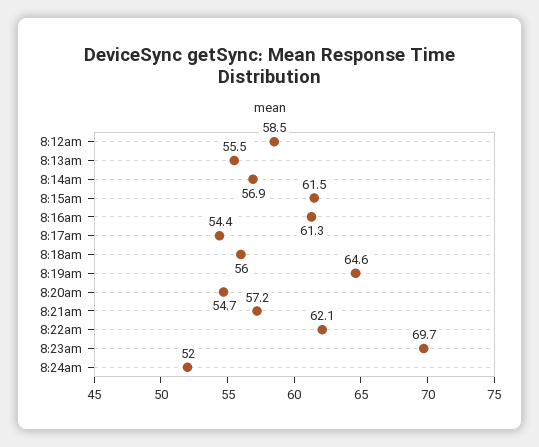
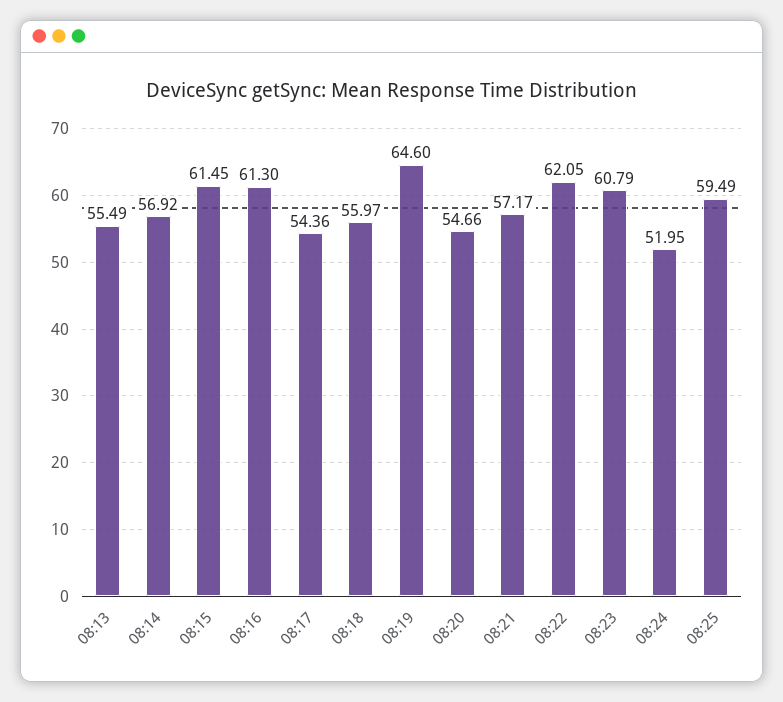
8:12am: 58.5 -> none
8:23am: 69.7 -> 60.79
08:25: none -> 59.49

